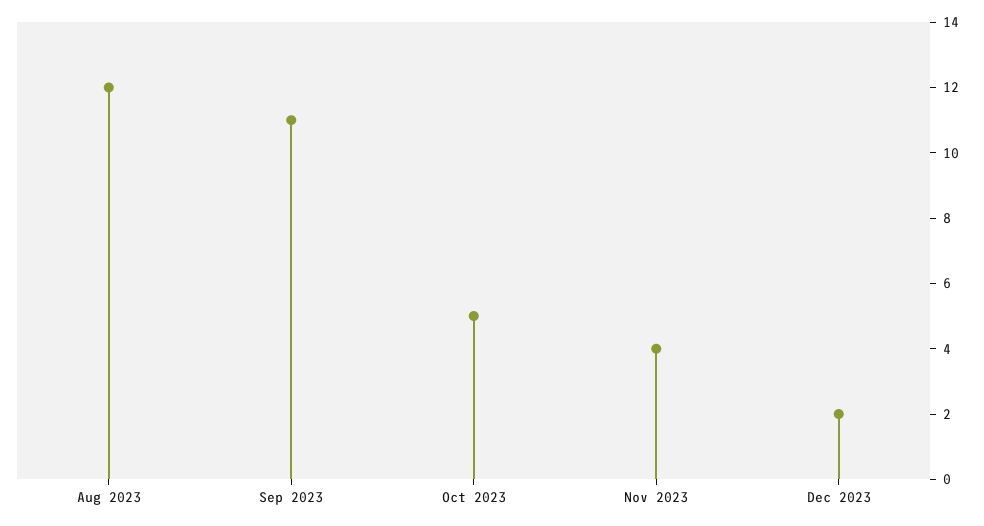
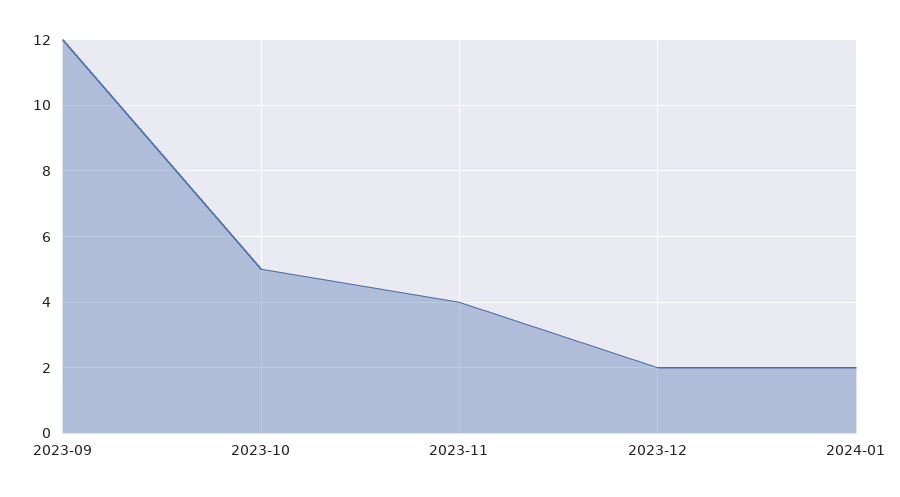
Aug 2023: 12 -> none
Sep 2023: 11 -> 12
2024-01: none -> 2

